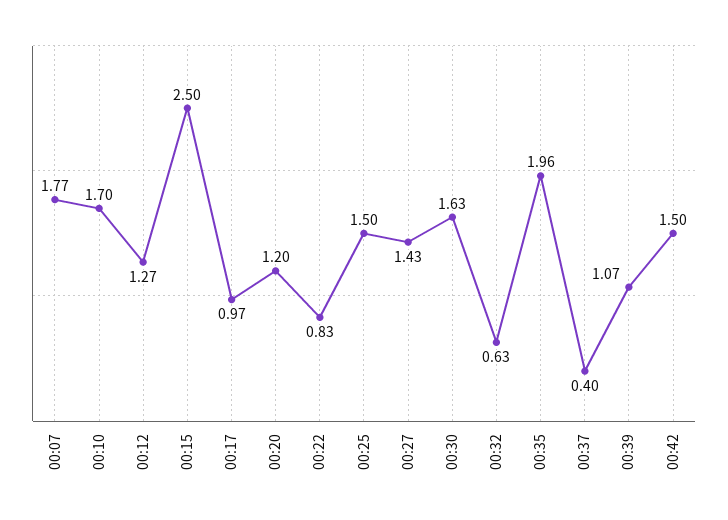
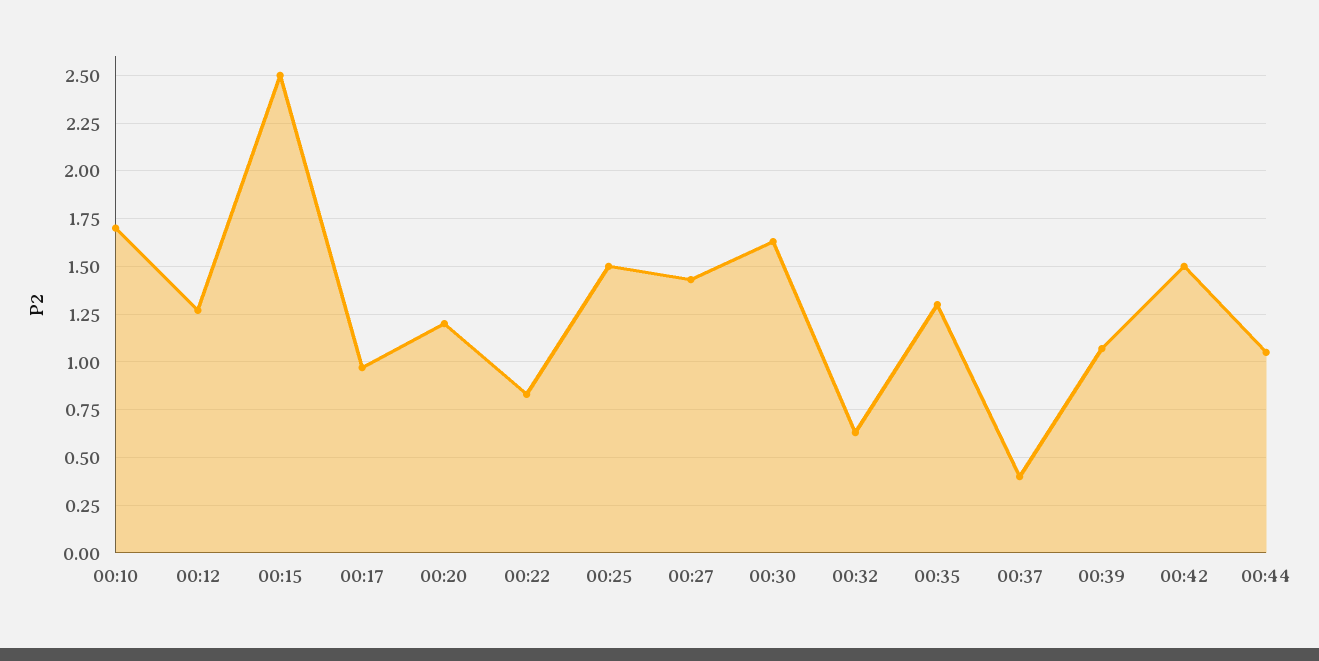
00:07: 1.77 -> none
00:35: 1.96 -> 1.3
00:44: none -> 1.05

